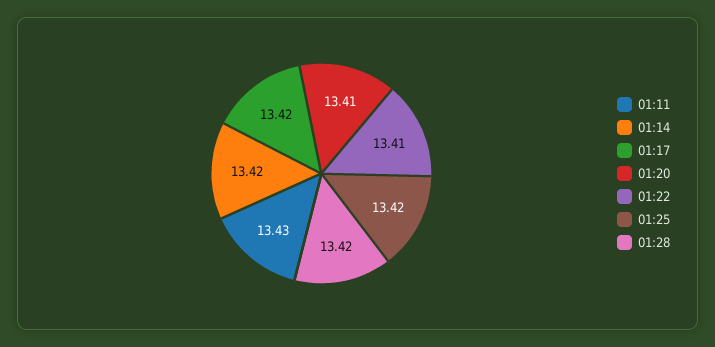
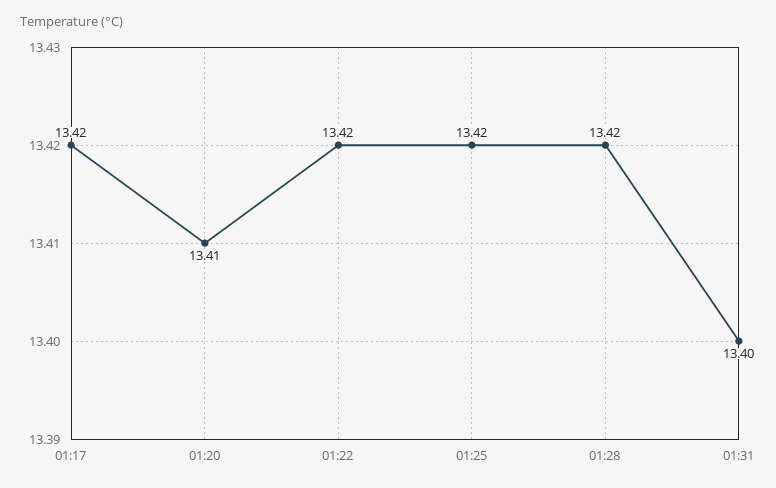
01:11: 13.43 -> none
01:14: 13.42 -> none
01:22: 13.41 -> 13.42
01:31: none -> 13.4

